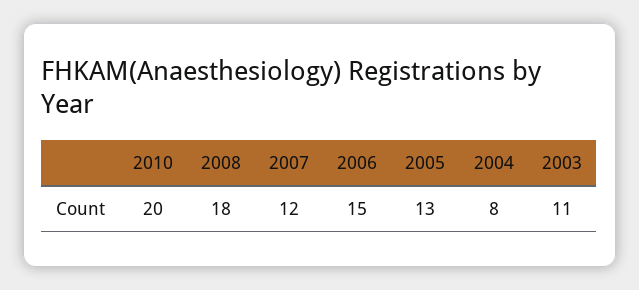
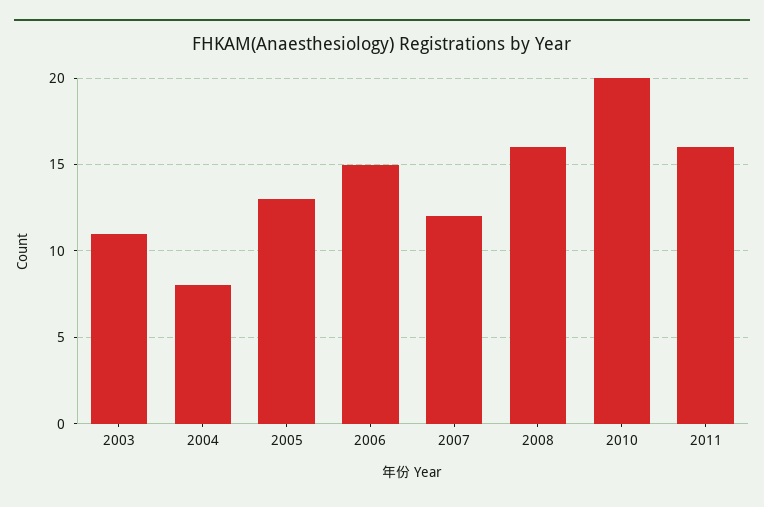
2008: 18 -> 16
2011: none -> 16

